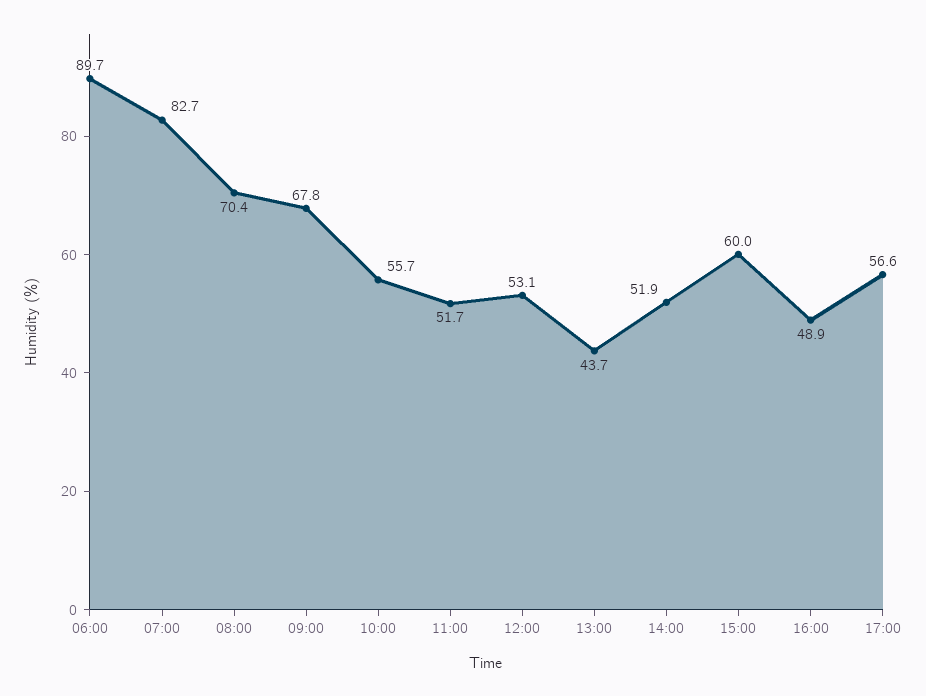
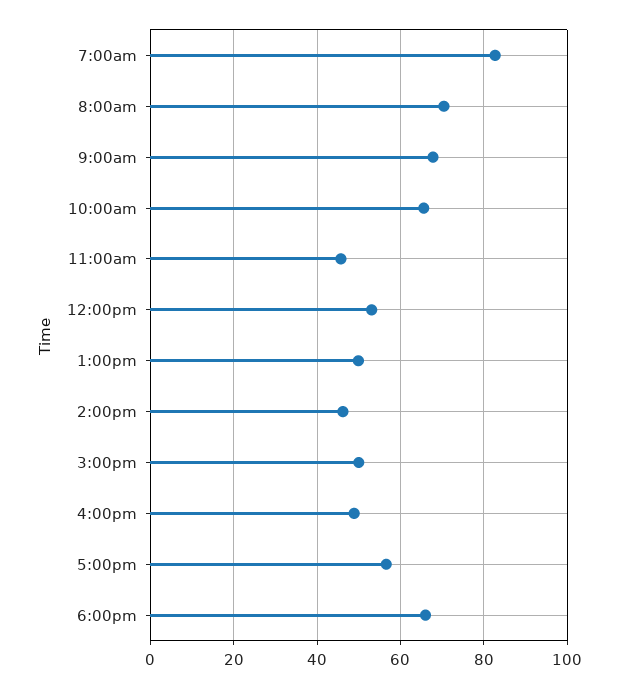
06:00: 89.7 -> none
10:00: 55.7 -> 66
11:00: 51.7 -> 46
13:00: 43.7 -> 50
14:00: 51.9 -> 46
15:00: 60 -> 50
6:00pm: none -> 66

